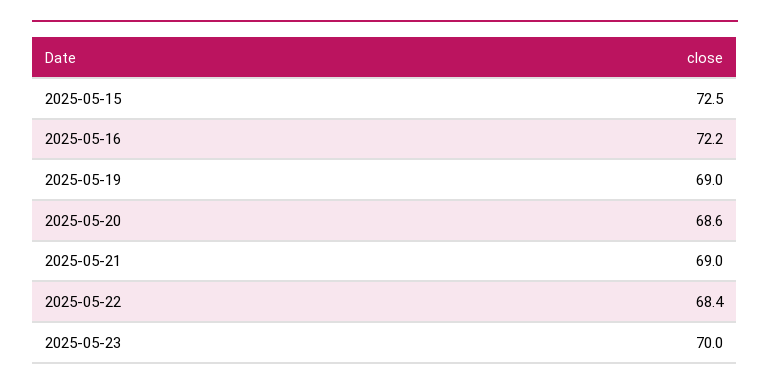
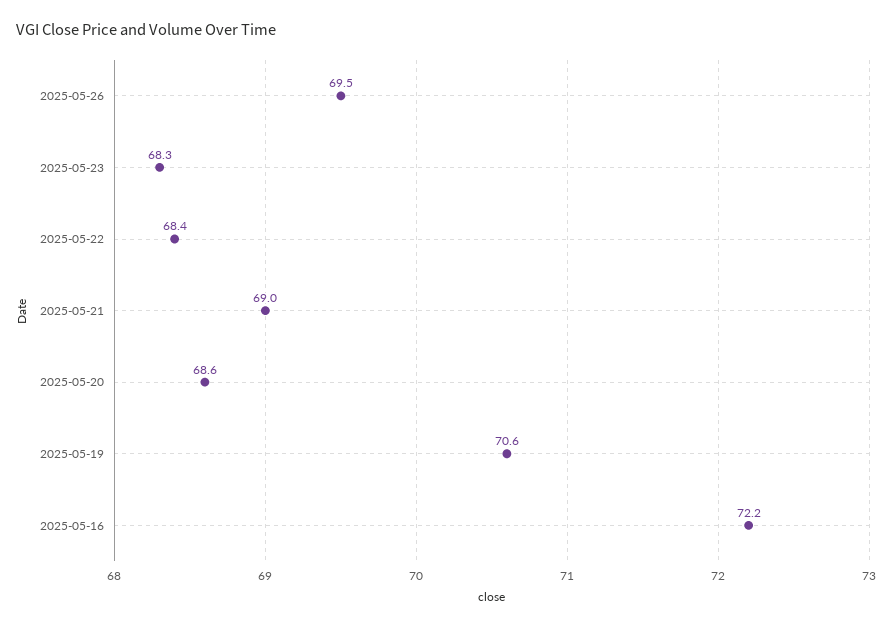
2025-05-15: 72.5 -> none
2025-05-19: 69 -> 70.6
2025-05-23: 70 -> 68.3
2025-05-26: none -> 69.5

